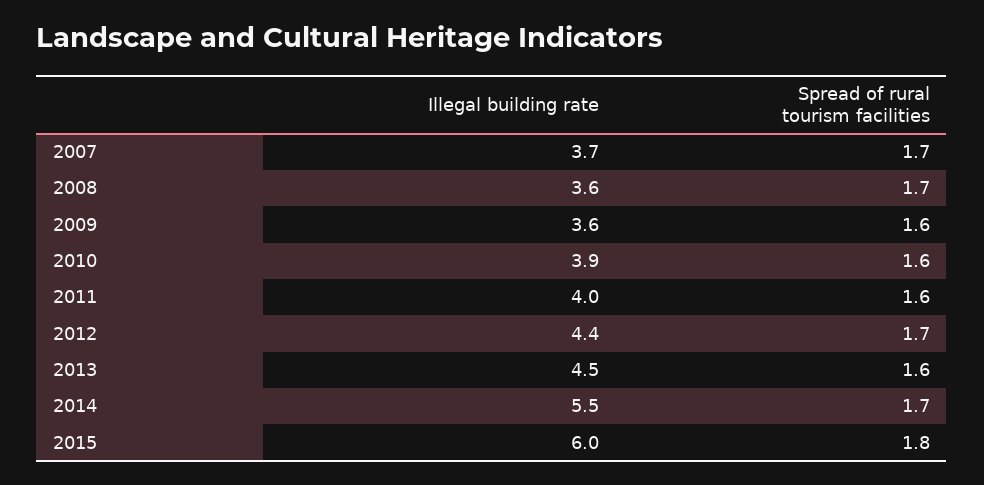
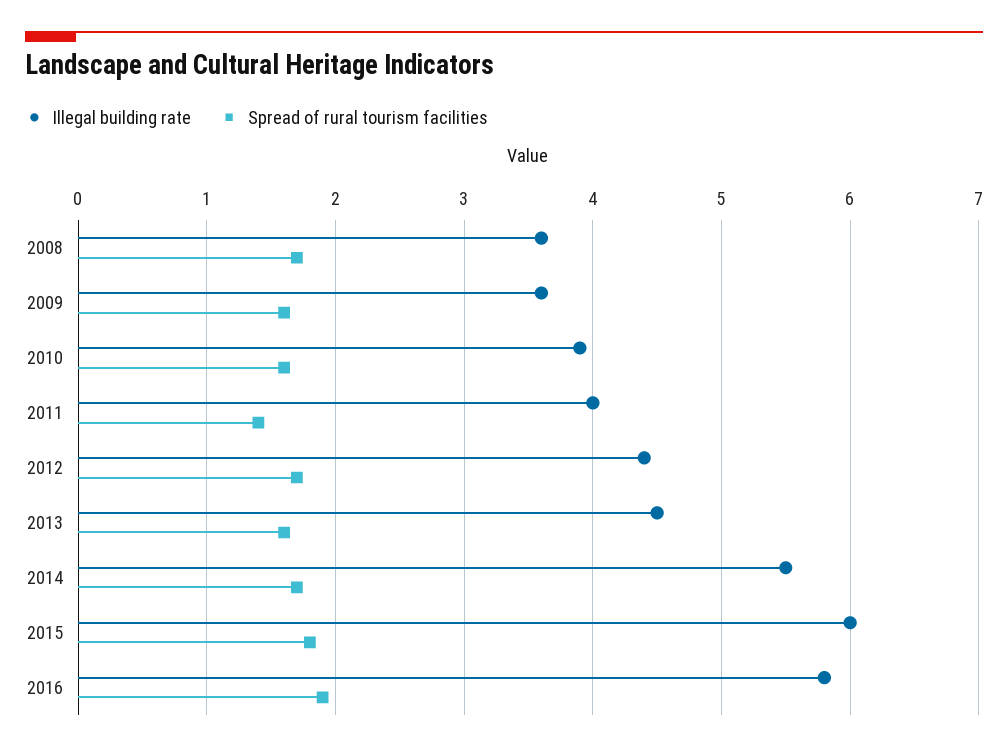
Illegal building rate, 2007: 3.7 -> none
Spread of rural tourism facilities, 2007: 1.7 -> none
Spread of rural tourism facilities, 2011: 1.6 -> 1.4
Illegal building rate, 2016: none -> 5.8
Spread of rural tourism facilities, 2016: none -> 1.9

